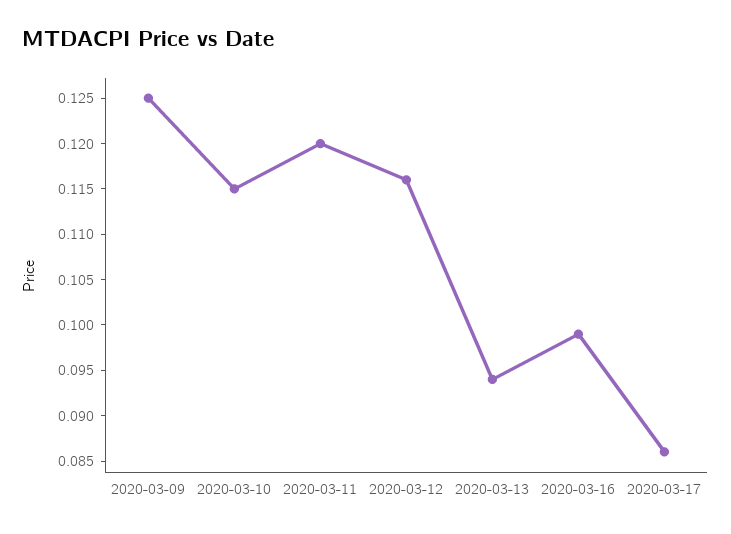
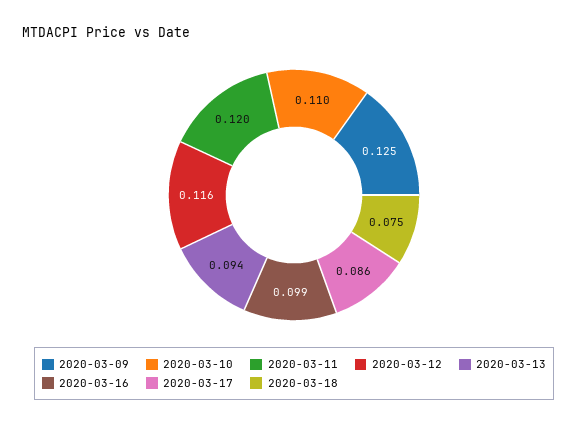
2020-03-10: 0.115 -> 0.11
2020-03-18: none -> 0.075

